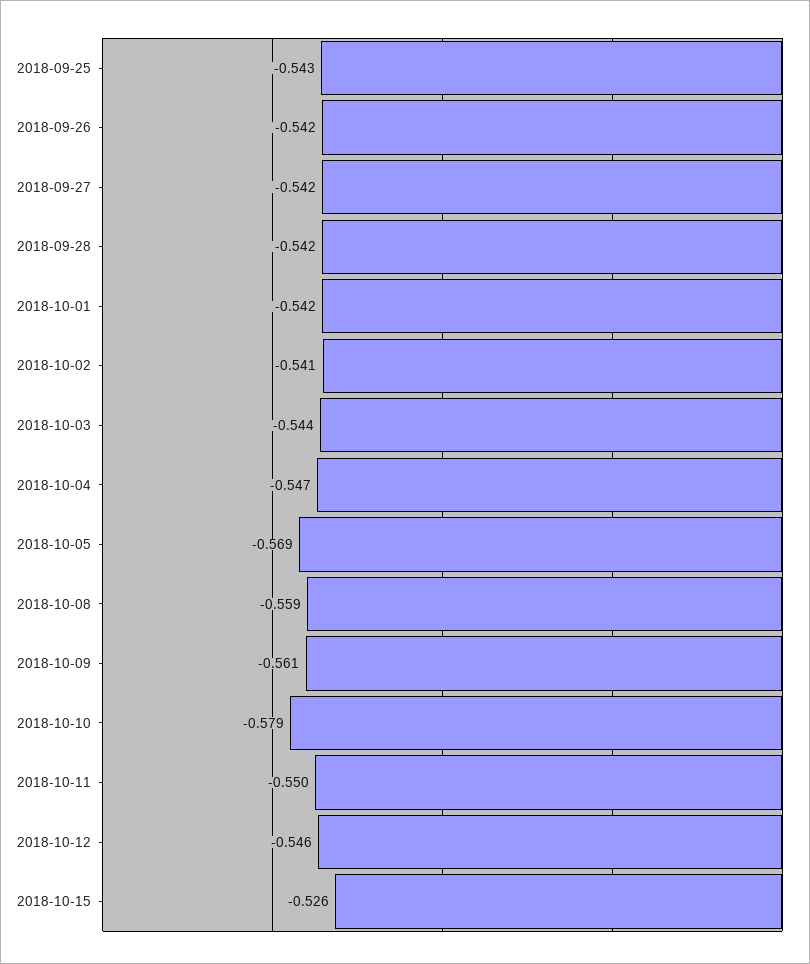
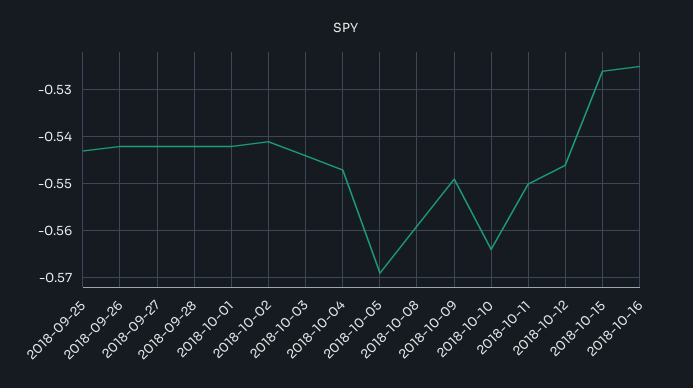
2018-10-09: -0.561 -> -0.55
2018-10-10: -0.579 -> -0.565
2018-10-16: none -> -0.525

